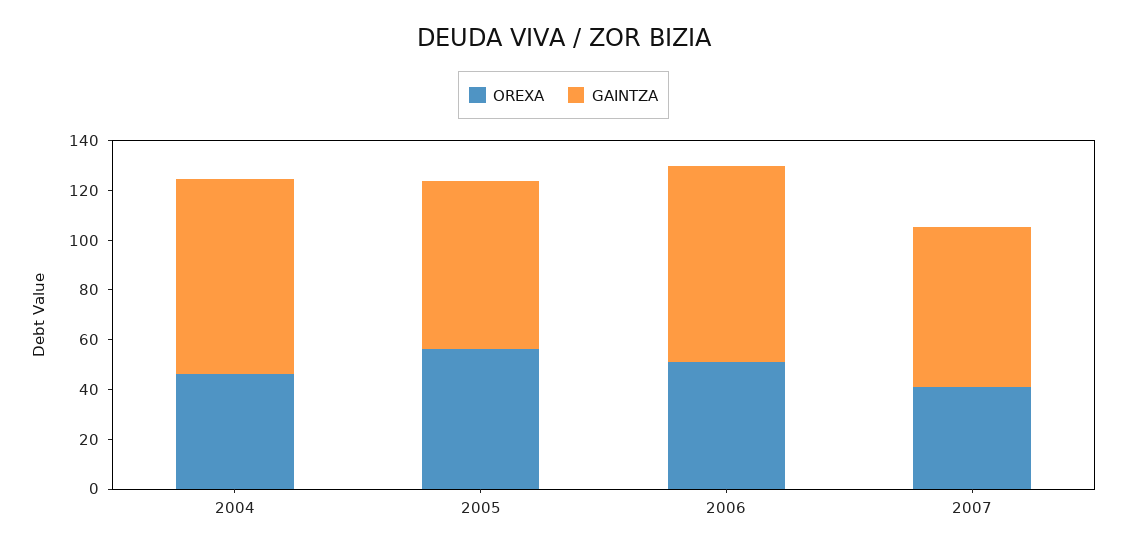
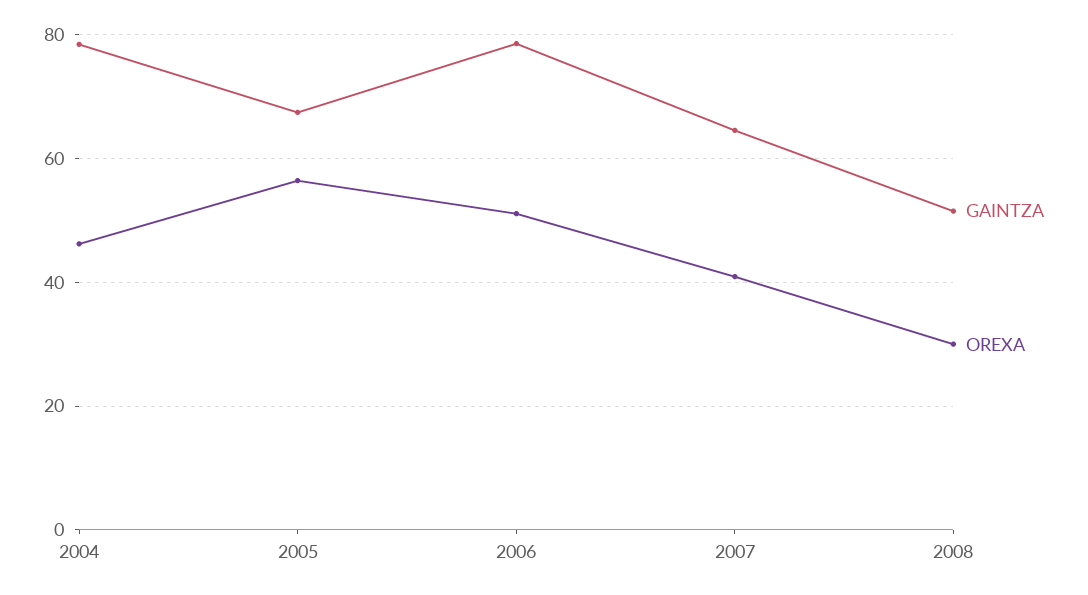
GAINTZA, 2008: none -> 52
OREXA, 2008: none -> 30

